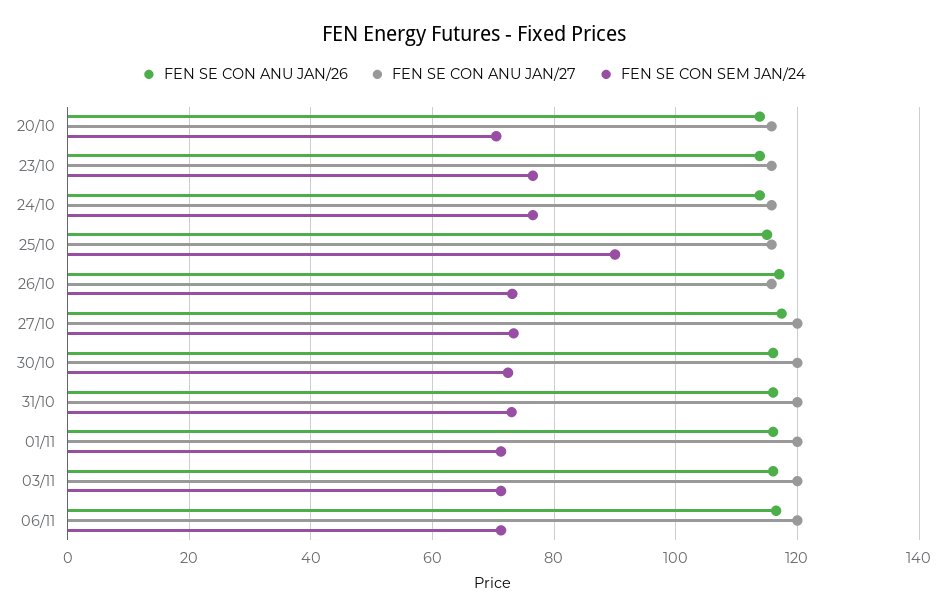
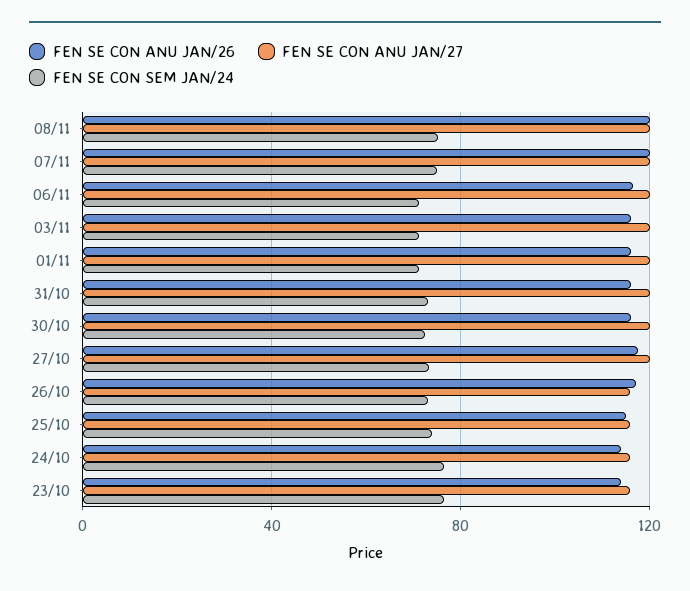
FEN SE CON ANU JAN/26, 20/10: 114 -> none
FEN SE CON ANU JAN/27, 20/10: 116 -> none
FEN SE CON SEM JAN/24, 20/10: 70 -> none
FEN SE CON SEM JAN/24, 25/10: 90 -> 75
FEN SE CON ANU JAN/26, 08/11: none -> 120
FEN SE CON ANU JAN/27, 08/11: none -> 120
FEN SE CON SEM JAN/24, 08/11: none -> 75
FEN SE CON ANU JAN/26, 07/11: none -> 120
FEN SE CON ANU JAN/27, 07/11: none -> 120
FEN SE CON SEM JAN/24, 07/11: none -> 75

